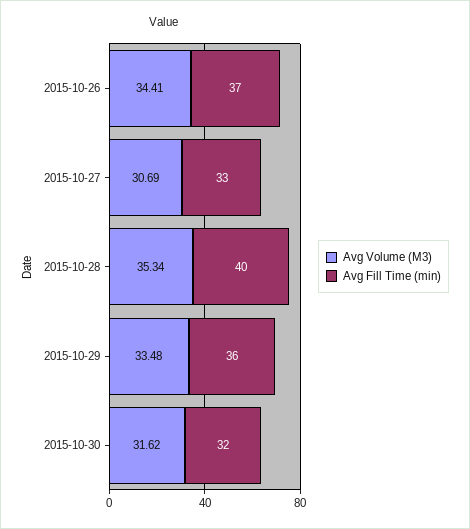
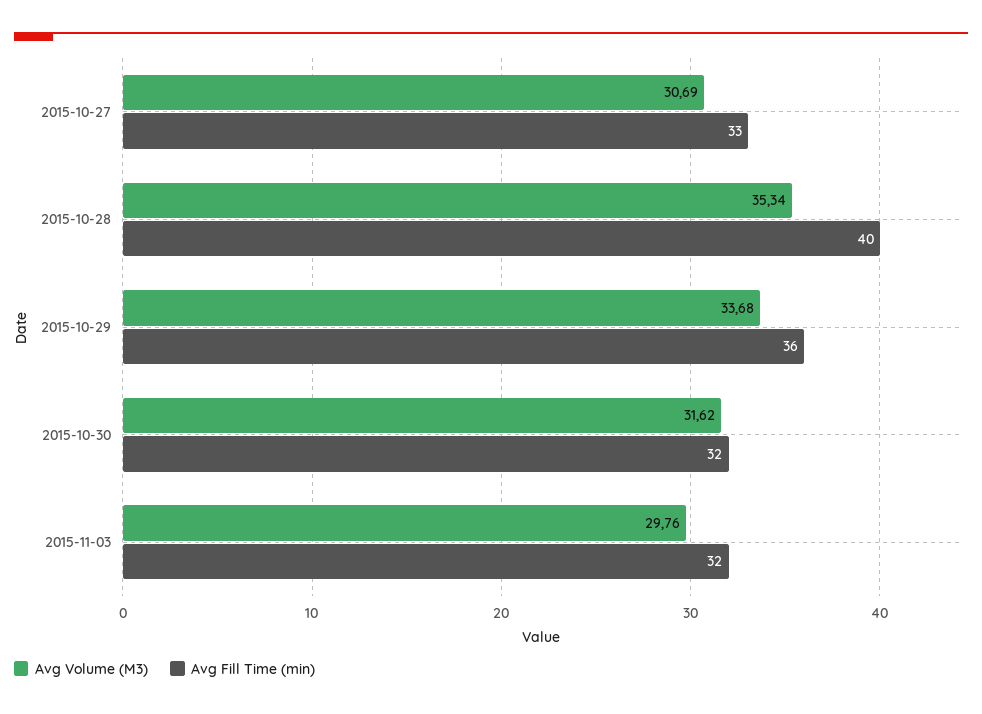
Avg Volume (M3), 2015-10-26: 34.41 -> none
Avg Fill Time (min), 2015-10-26: 37 -> none
Avg Volume (M3), 2015-10-29: 33.48 -> 33.68
Avg Volume (M3), 2015-11-03: none -> 29.76
Avg Fill Time (min), 2015-11-03: none -> 32

